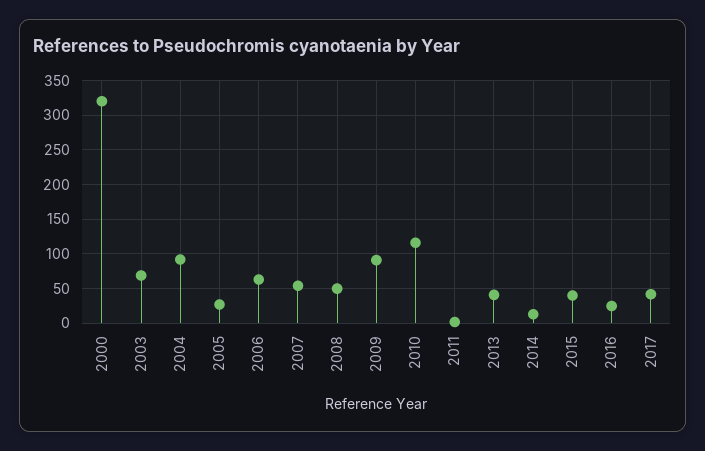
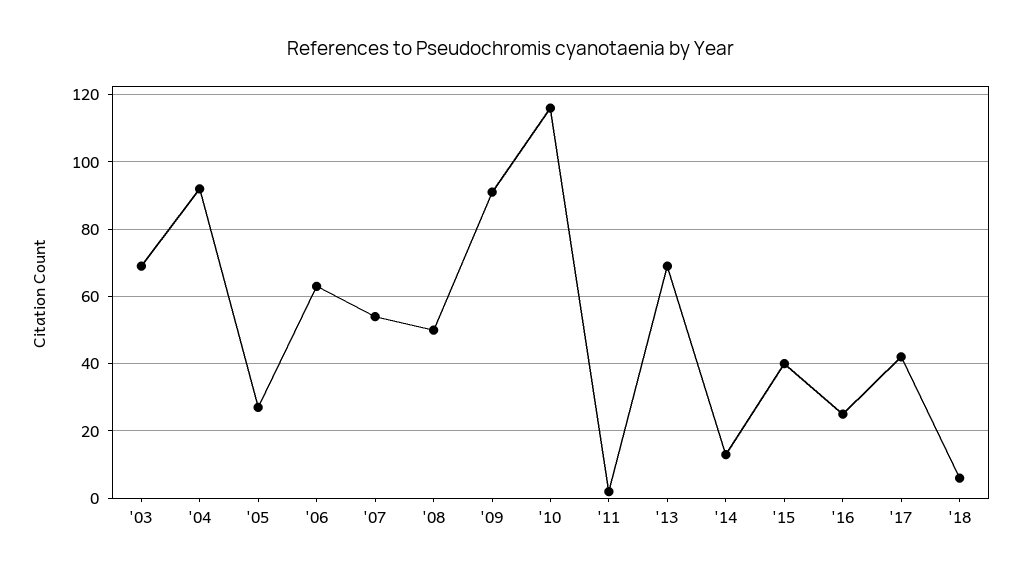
2000: 320 -> none
2013: 40 -> 70
'18: none -> 5

